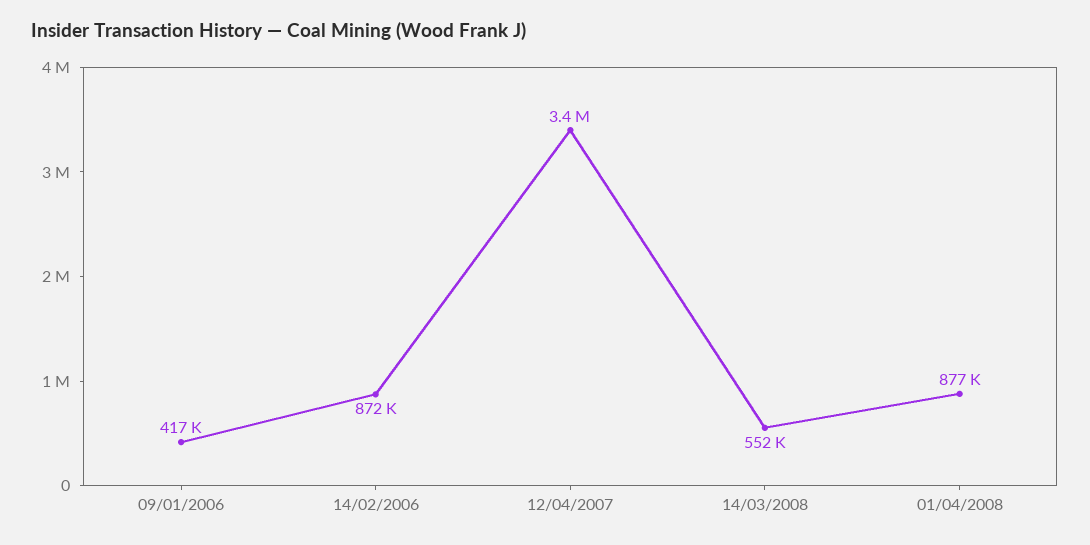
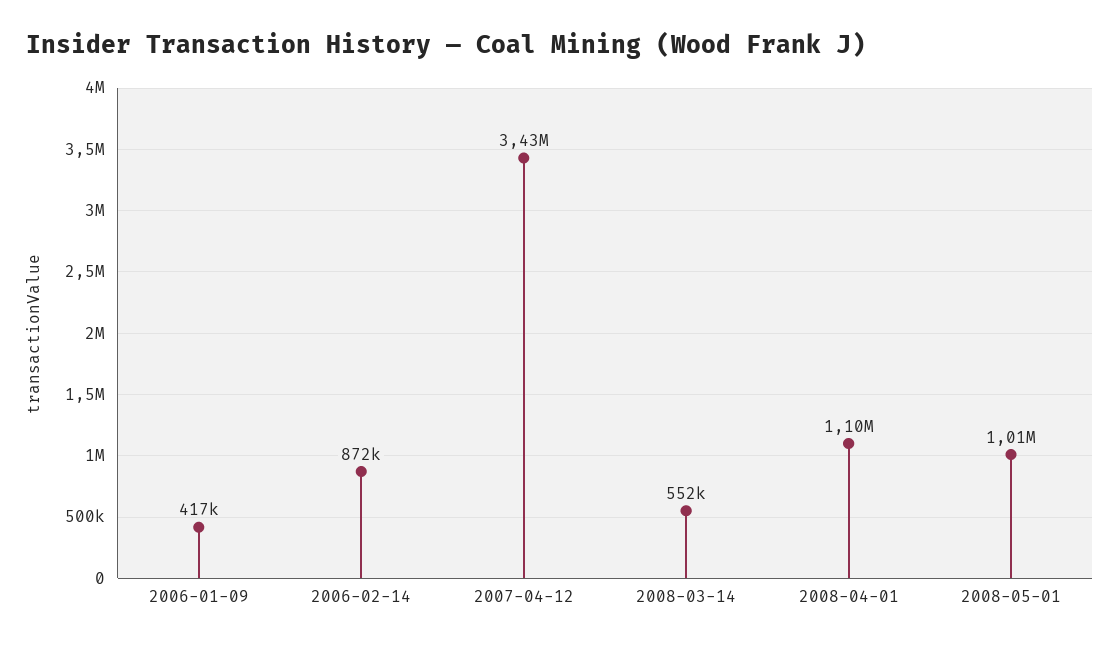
01/04/2008: 877000 -> 1100000
2008-05-01: none -> 1010000

